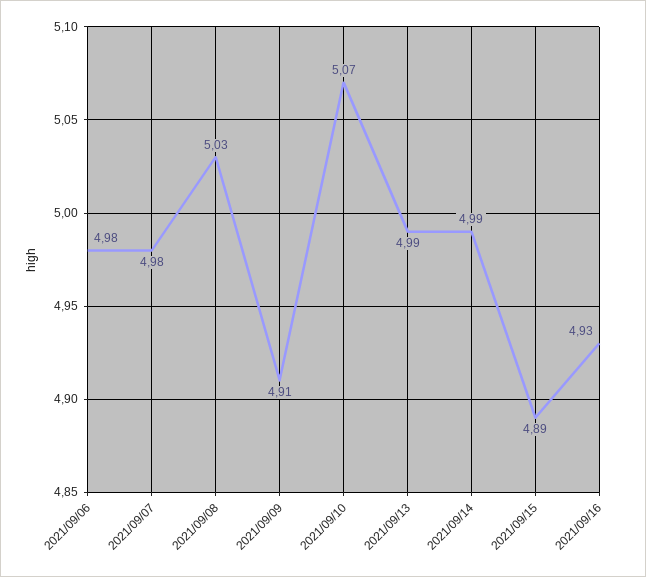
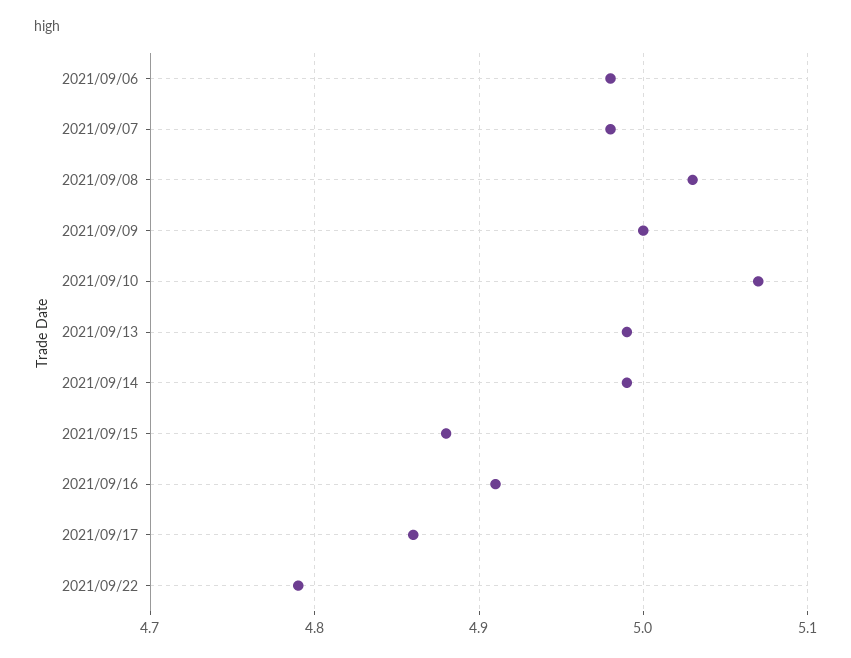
2021/09/09: 4.91 -> 5
2021/09/15: 4.89 -> 4.88
2021/09/16: 4.93 -> 4.91
2021/09/17: none -> 4.86
2021/09/22: none -> 4.79

